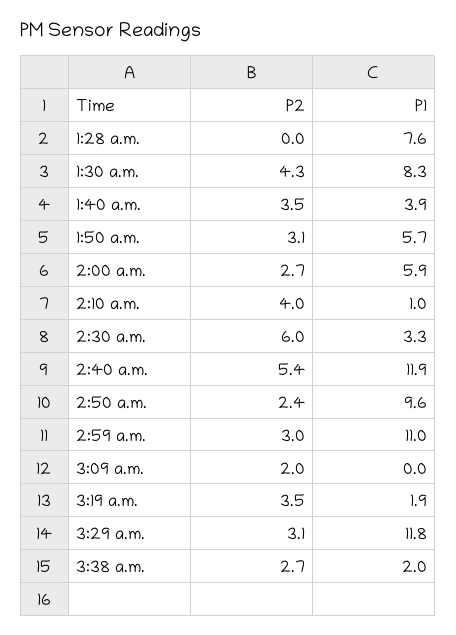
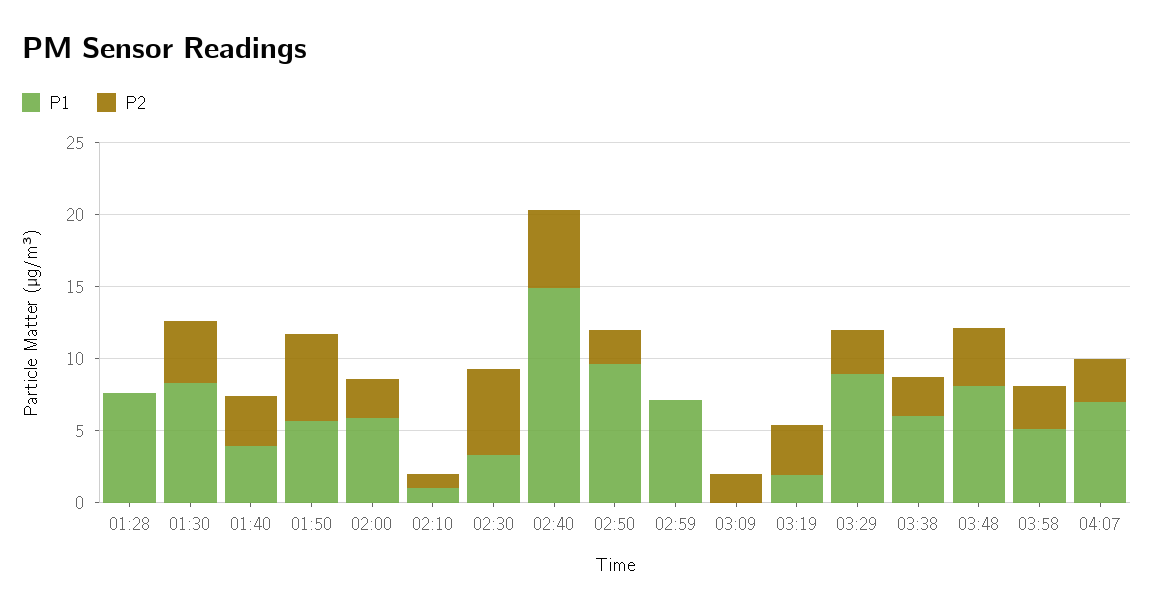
P2, 1:50 a.m.: 3.1 -> 6
P2, 2:10 a.m.: 4 -> 1
P1, 2:40 a.m.: 11.9 -> 15
P2, 2:59 a.m.: 3 -> 0
P1, 2:59 a.m.: 11 -> 7
P1, 3:29 a.m.: 11.8 -> 9
P1, 3:38 a.m.: 2 -> 6
P1, 03:48: none -> 8
P2, 03:48: none -> 4
P1, 03:58: none -> 5
P2, 03:58: none -> 3
P1, 04:07: none -> 7
P2, 04:07: none -> 3

